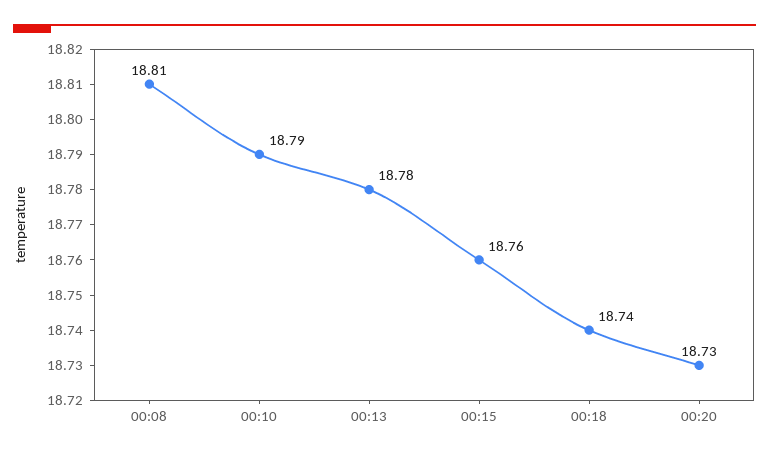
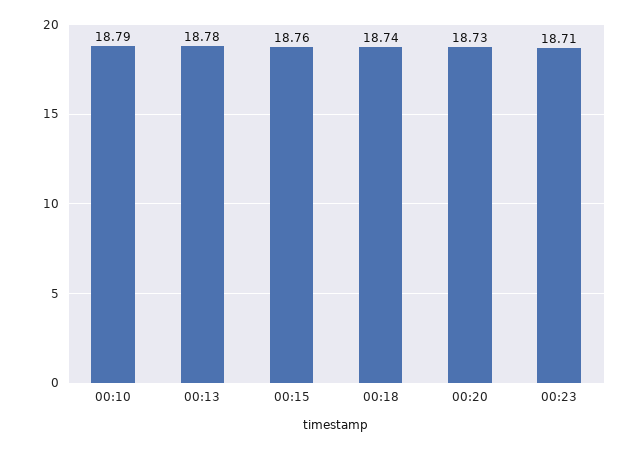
00:08: 18.81 -> none
00:23: none -> 18.71

